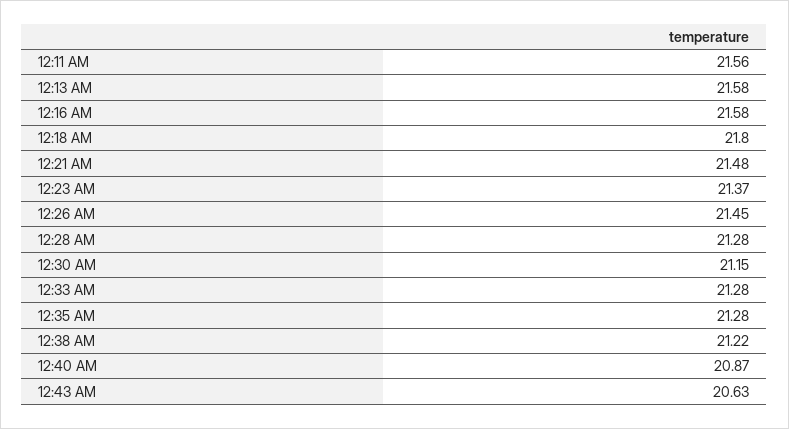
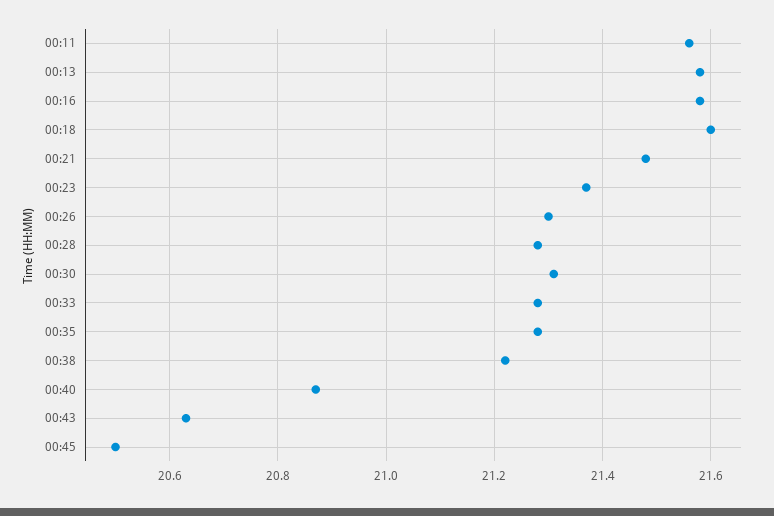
12:18 AM: 21.8 -> 21.6
12:26 AM: 21.45 -> 21.3
12:30 AM: 21.15 -> 21.3
00:45: none -> 20.5

